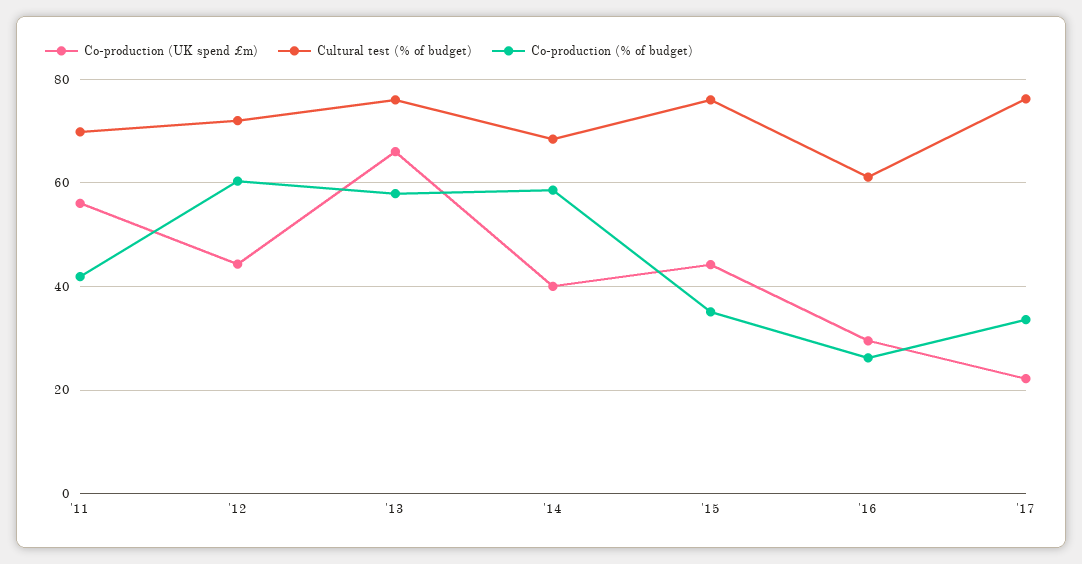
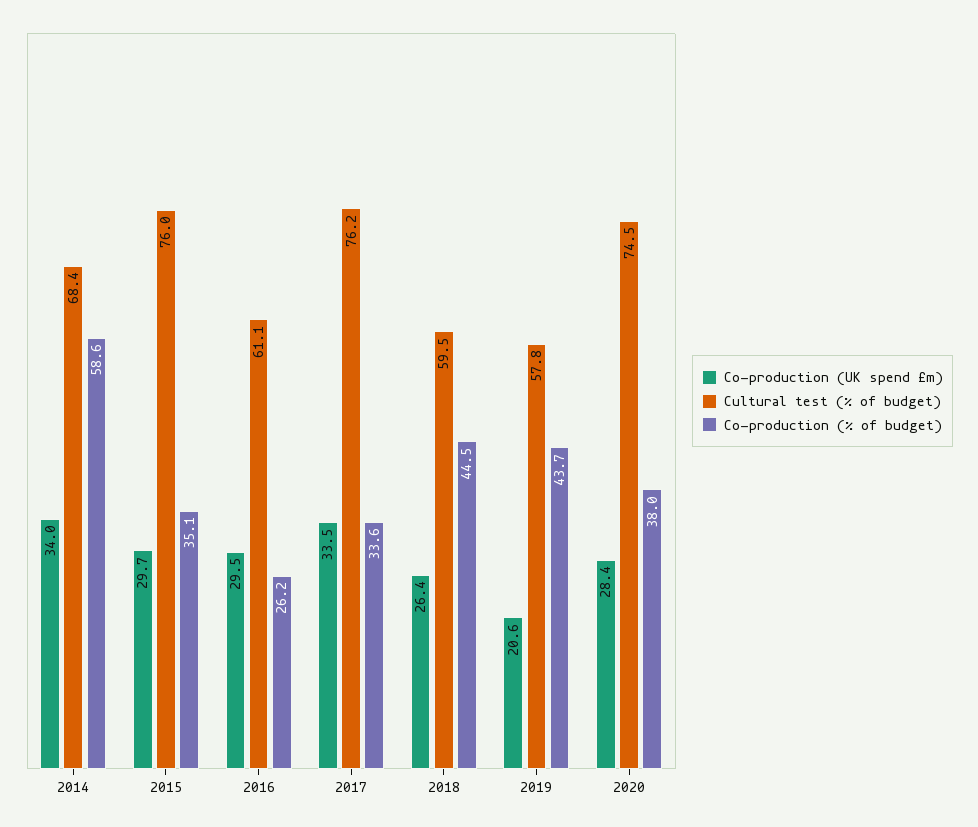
Co-production (UK spend £m), '11: 56 -> none
Cultural test (% of budget), '11: 70 -> none
Co-production (% of budget), '11: 42 -> none
Co-production (UK spend £m), '12: 44 -> none
Cultural test (% of budget), '12: 72 -> none
Co-production (% of budget), '12: 60 -> none
Co-production (UK spend £m), '13: 66 -> none
Cultural test (% of budget), '13: 76 -> none
Co-production (% of budget), '13: 58 -> none
Co-production (UK spend £m), '14: 40 -> 34
Co-production (UK spend £m), '15: 44 -> 29.7
Co-production (UK spend £m), '17: 22 -> 33.5
Co-production (UK spend £m), 2018: none -> 26.4
Cultural test (% of budget), 2018: none -> 59.5
Co-production (% of budget), 2018: none -> 44.5
Co-production (UK spend £m), 2019: none -> 20.6
Cultural test (% of budget), 2019: none -> 57.8
Co-production (% of budget), 2019: none -> 43.7
Co-production (UK spend £m), 2020: none -> 28.4
Cultural test (% of budget), 2020: none -> 74.5
Co-production (% of budget), 2020: none -> 38

